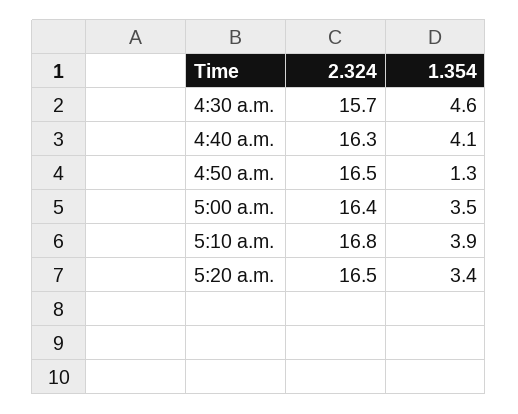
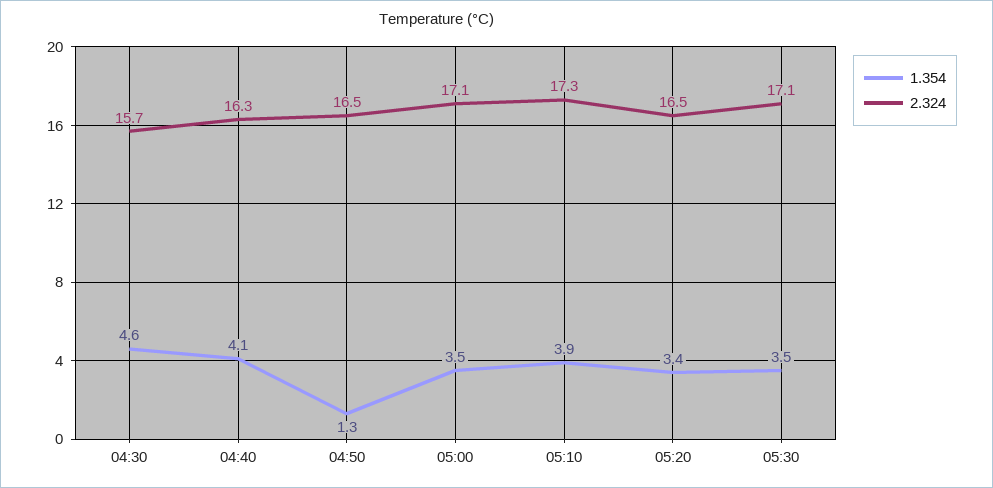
2.324, 5:00 a.m.: 16.4 -> 17.1
2.324, 5:10 a.m.: 16.8 -> 17.3
1.354, 05:30: none -> 3.5
2.324, 05:30: none -> 17.1

